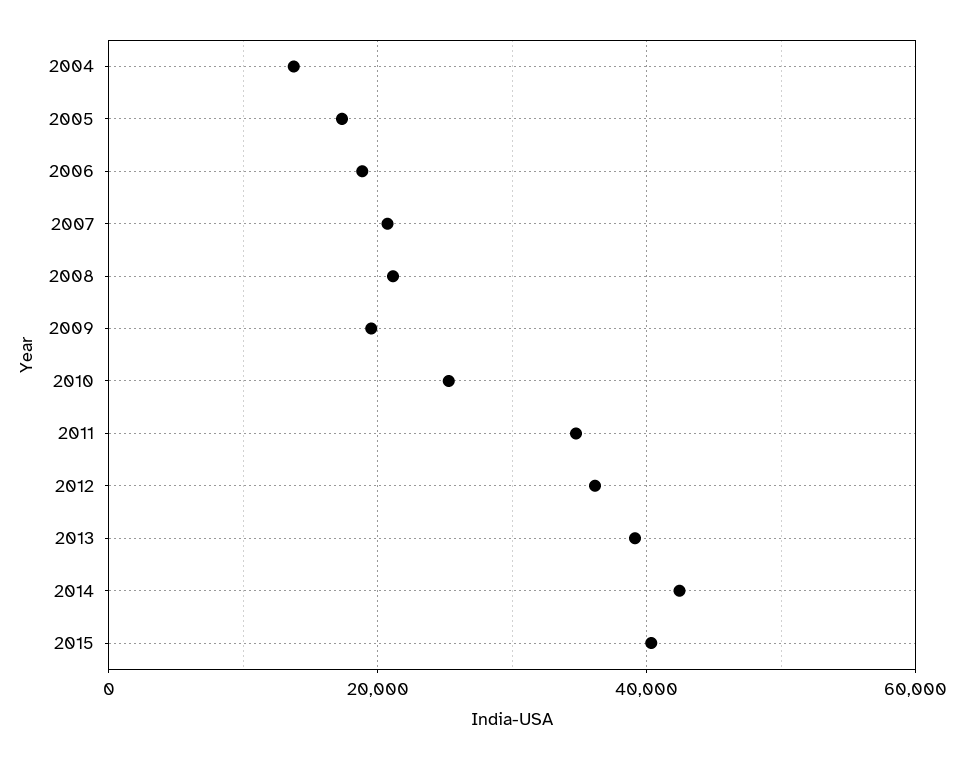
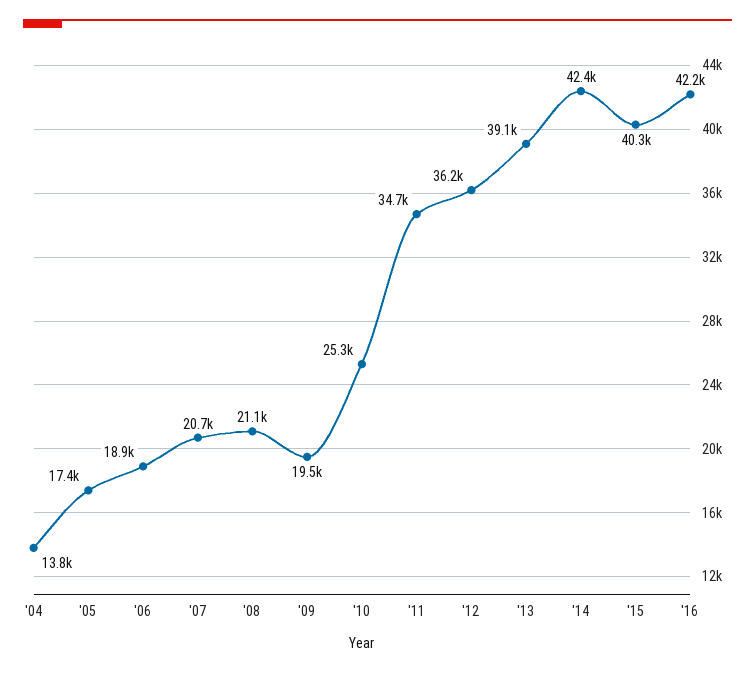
'16: none -> 42200

